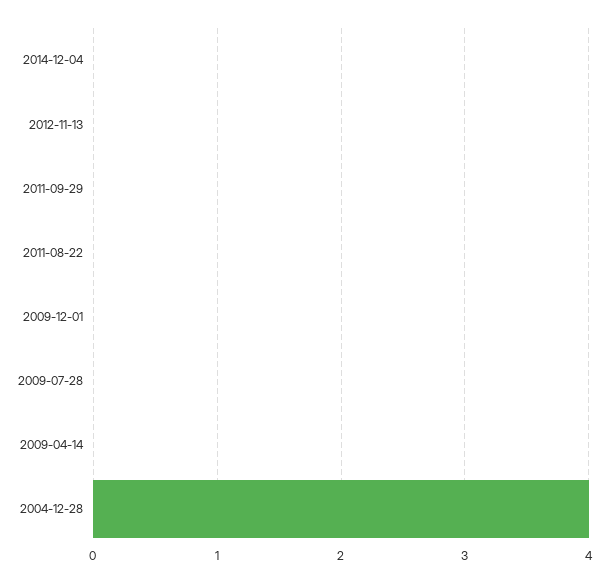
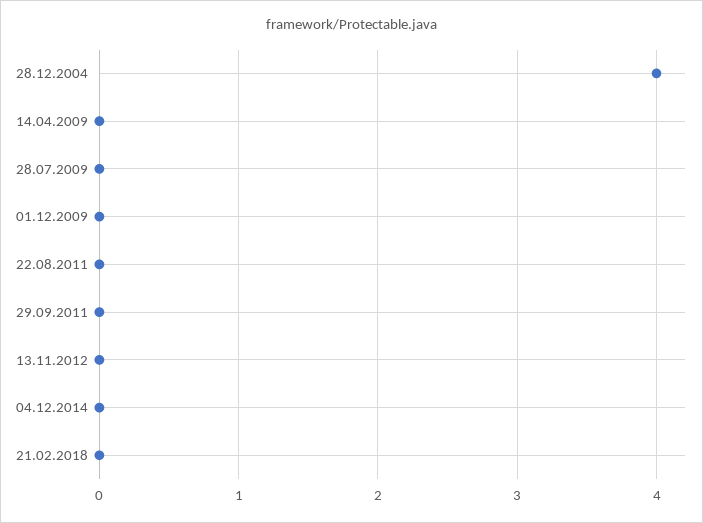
21.02.2018: none -> 0

